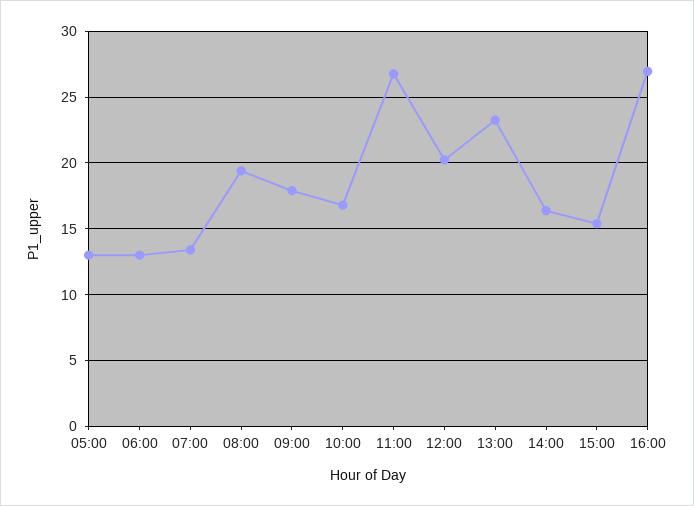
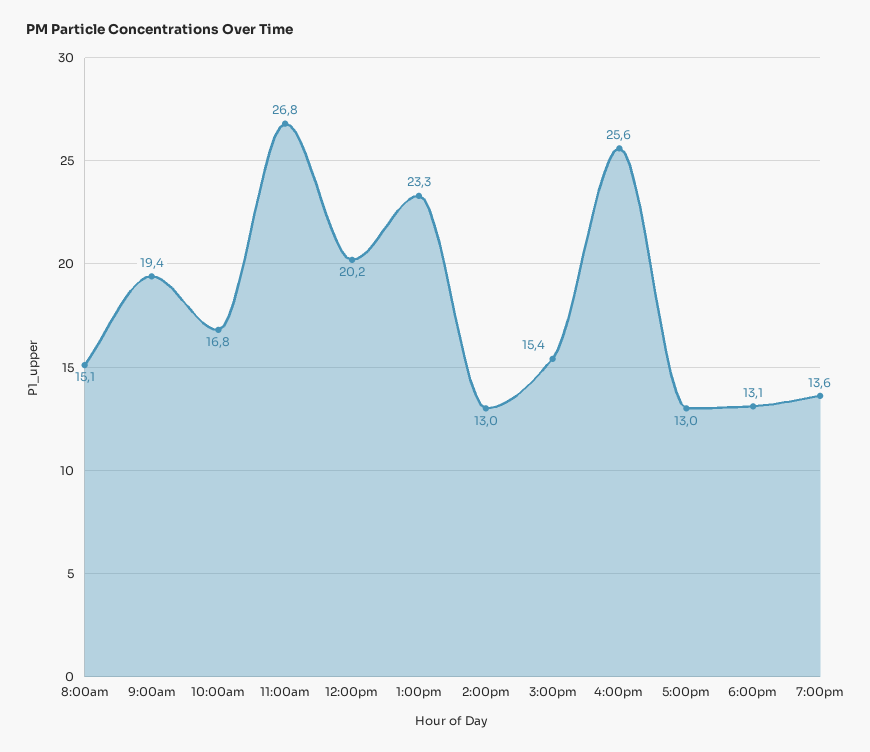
05:00: 13 -> none
06:00: 13 -> none
07:00: 13.5 -> none
08:00: 19.5 -> 15.1
09:00: 18 -> 19.4
14:00: 16.5 -> 13
16:00: 27 -> 25.6
5:00pm: none -> 13
6:00pm: none -> 13.1
7:00pm: none -> 13.6

